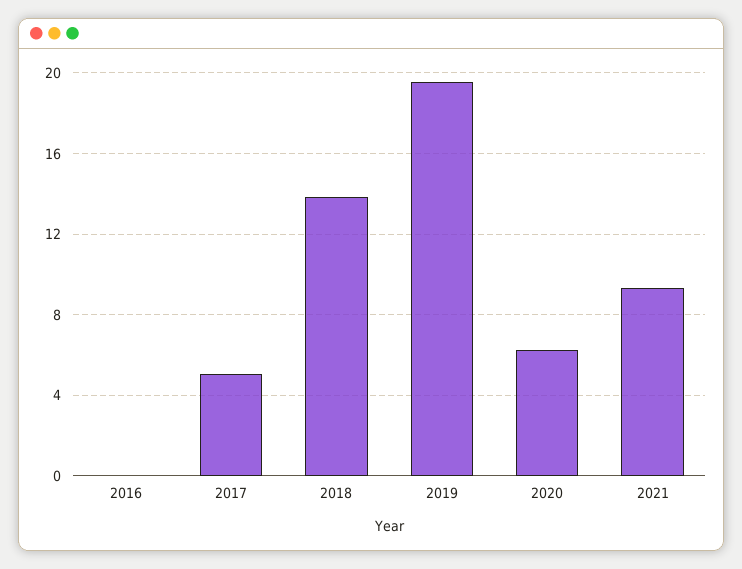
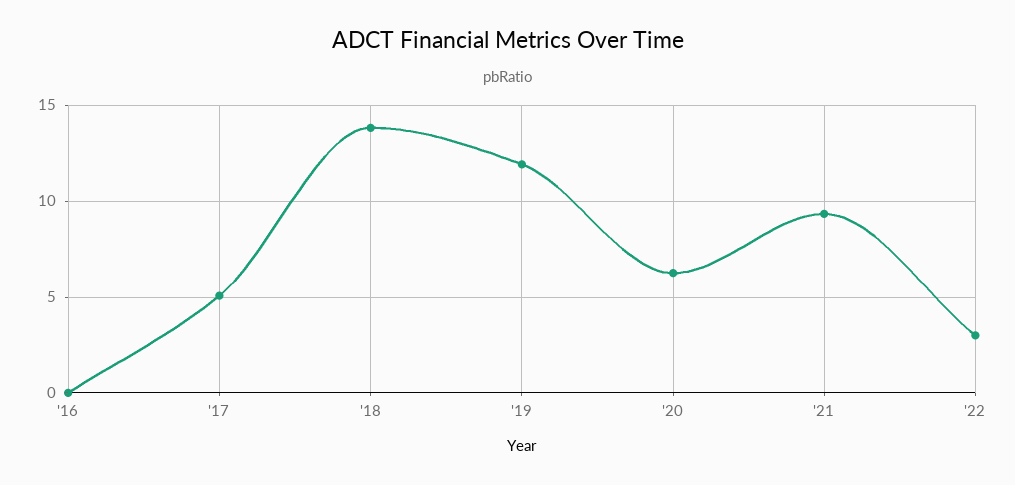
2019: 19.5 -> 12
'22: none -> 3

